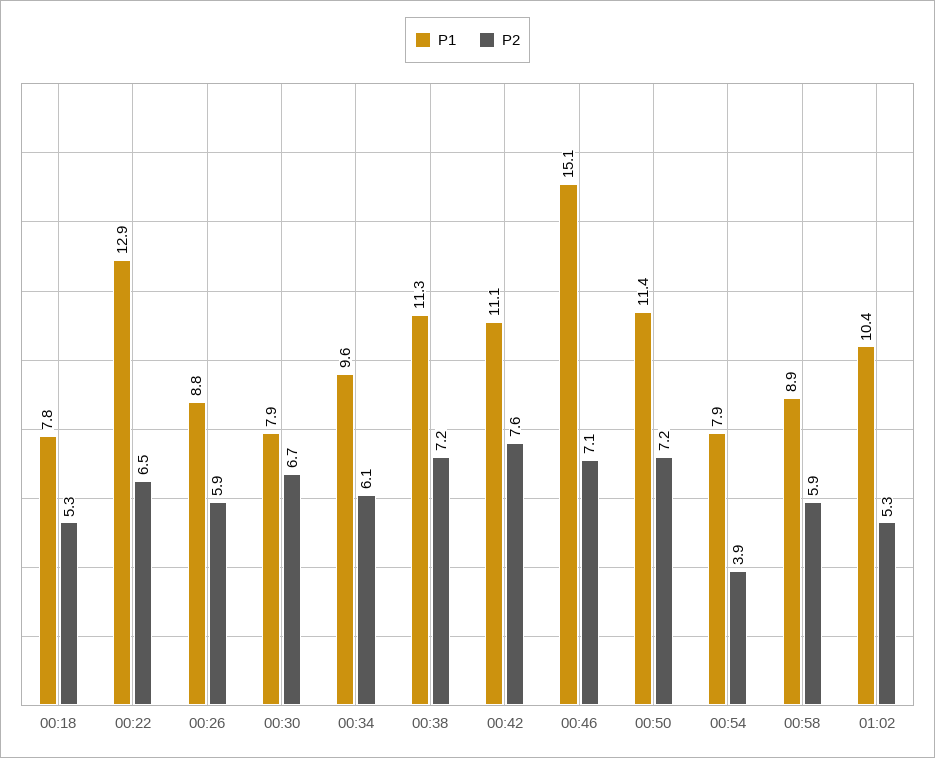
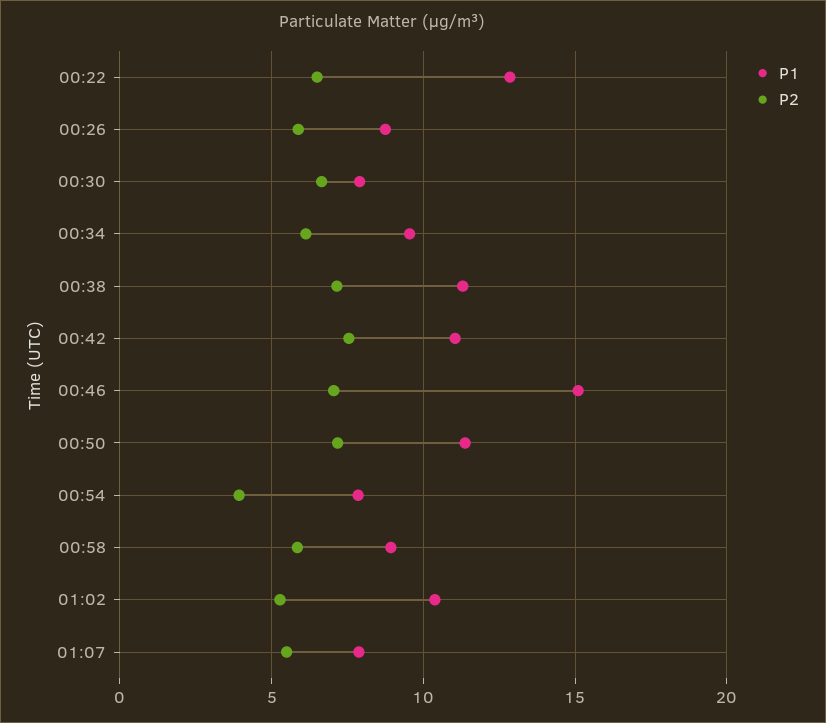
P1, 00:18: 7.8 -> none
P2, 00:18: 5.3 -> none
P1, 01:07: none -> 8
P2, 01:07: none -> 5.5

